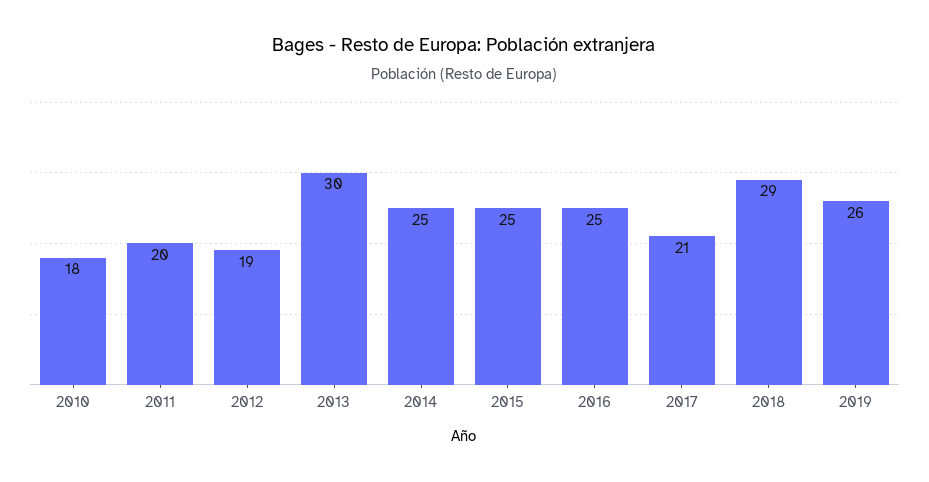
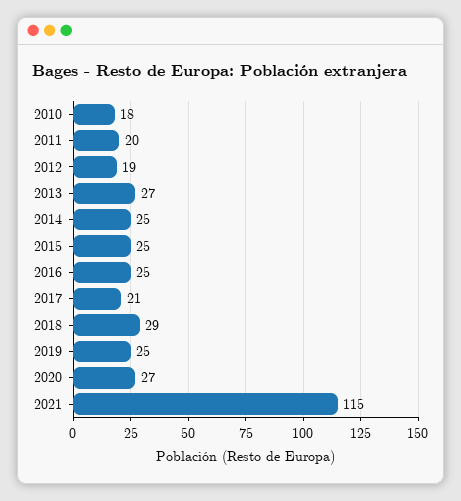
2013: 30 -> 27
2019: 26 -> 25
2020: none -> 27
2021: none -> 115

